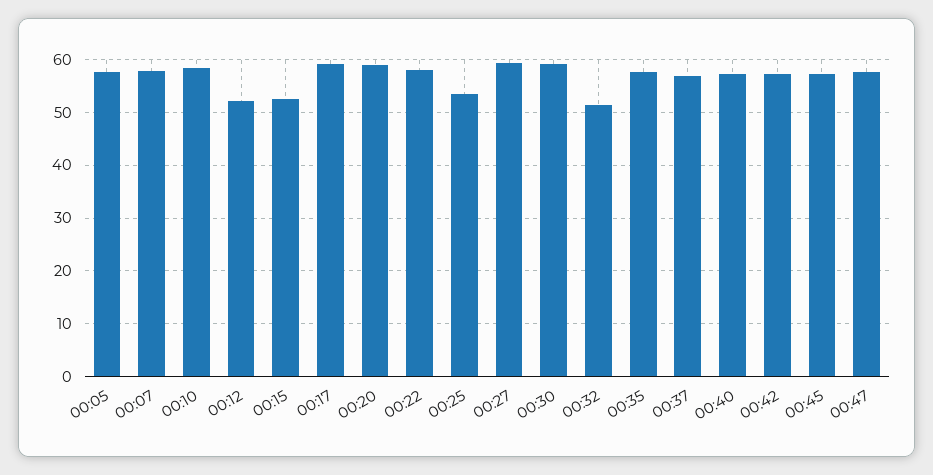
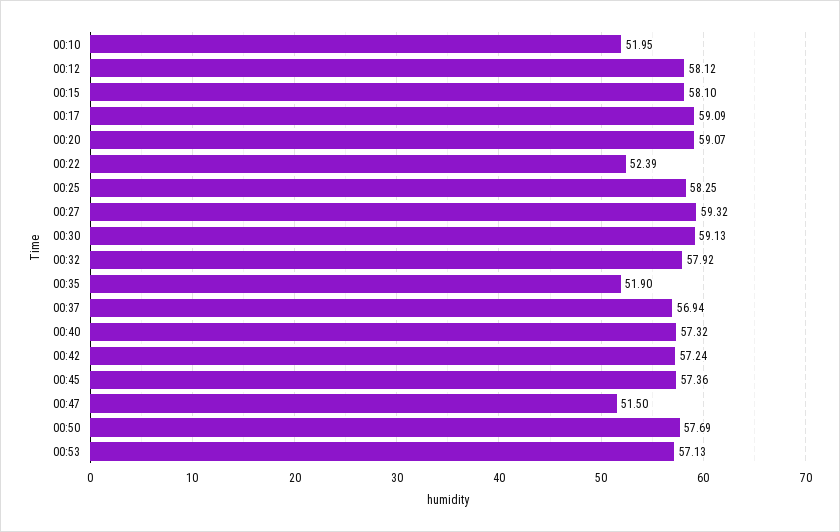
00:05: 58 -> none
00:07: 58 -> none
00:10: 58 -> 51.95
00:12: 52 -> 58.12
00:15: 52 -> 58.1
00:22: 58 -> 52.39
00:25: 54 -> 58.25
00:32: 52 -> 57.92
00:35: 58 -> 51.9
00:47: 58 -> 51.5
00:50: none -> 57.69
00:53: none -> 57.13

